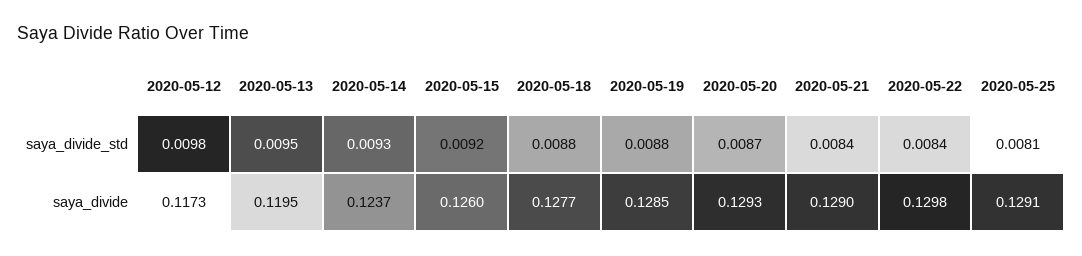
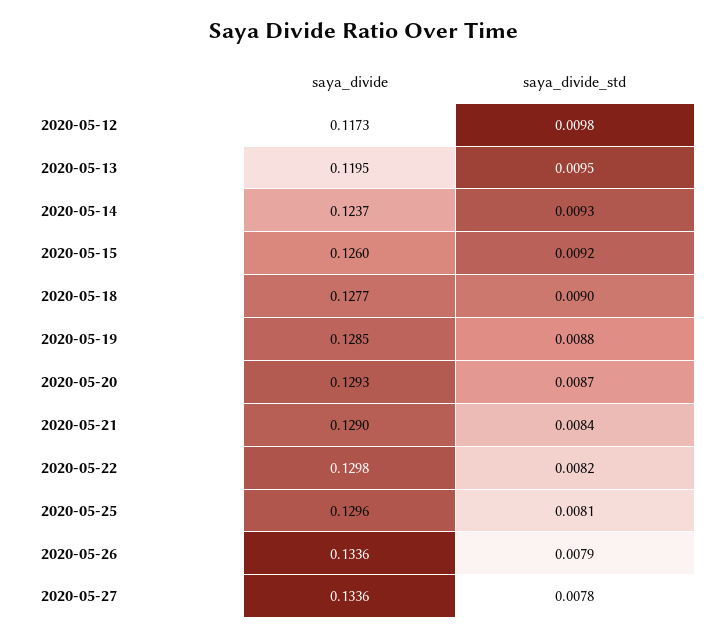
2020-05-18, saya_divide_std: 0.0088 -> 0.009
2020-05-22, saya_divide_std: 0.0084 -> 0.0082
2020-05-25, saya_divide: 0.1291 -> 0.1296
2020-05-26, saya_divide: none -> 0.1336
2020-05-26, saya_divide_std: none -> 0.0079
2020-05-27, saya_divide: none -> 0.1336
2020-05-27, saya_divide_std: none -> 0.0078

